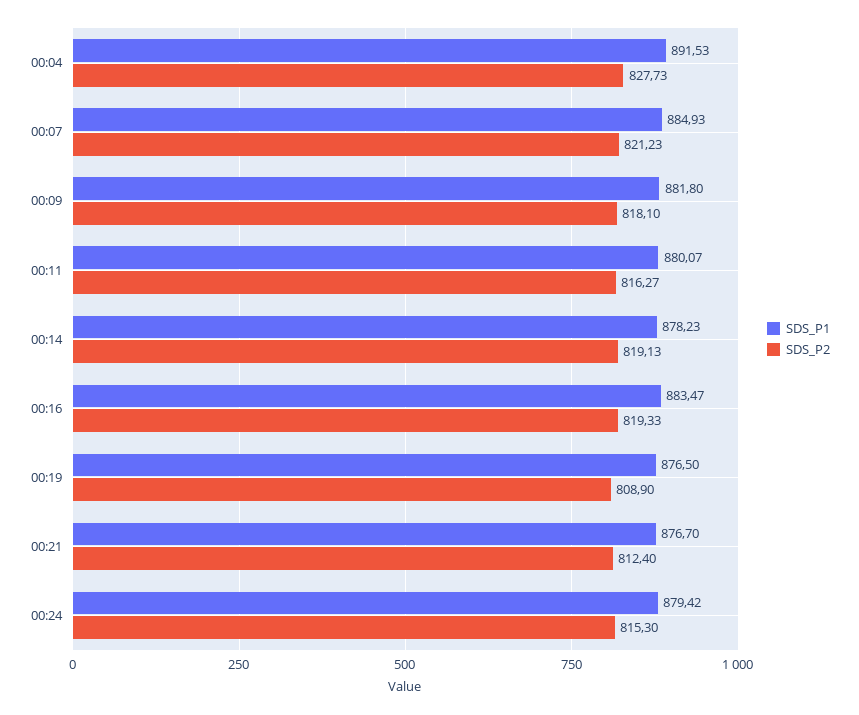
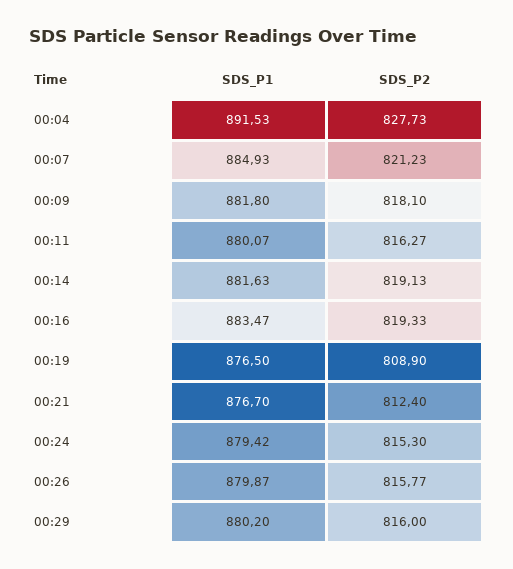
SDS_P1, 00:14: 878.23 -> 881.63
SDS_P1, 00:26: none -> 879.87
SDS_P2, 00:26: none -> 815.77
SDS_P1, 00:29: none -> 880.2
SDS_P2, 00:29: none -> 816

